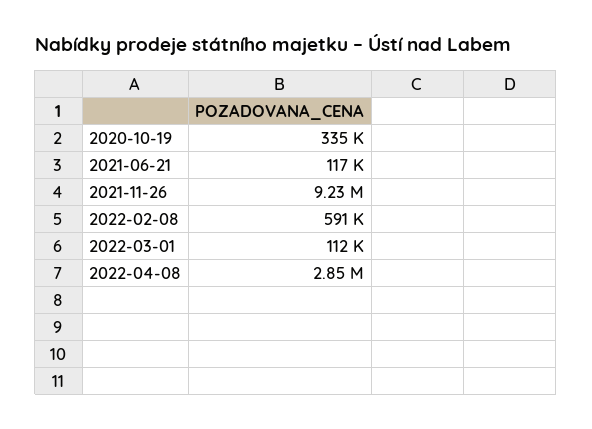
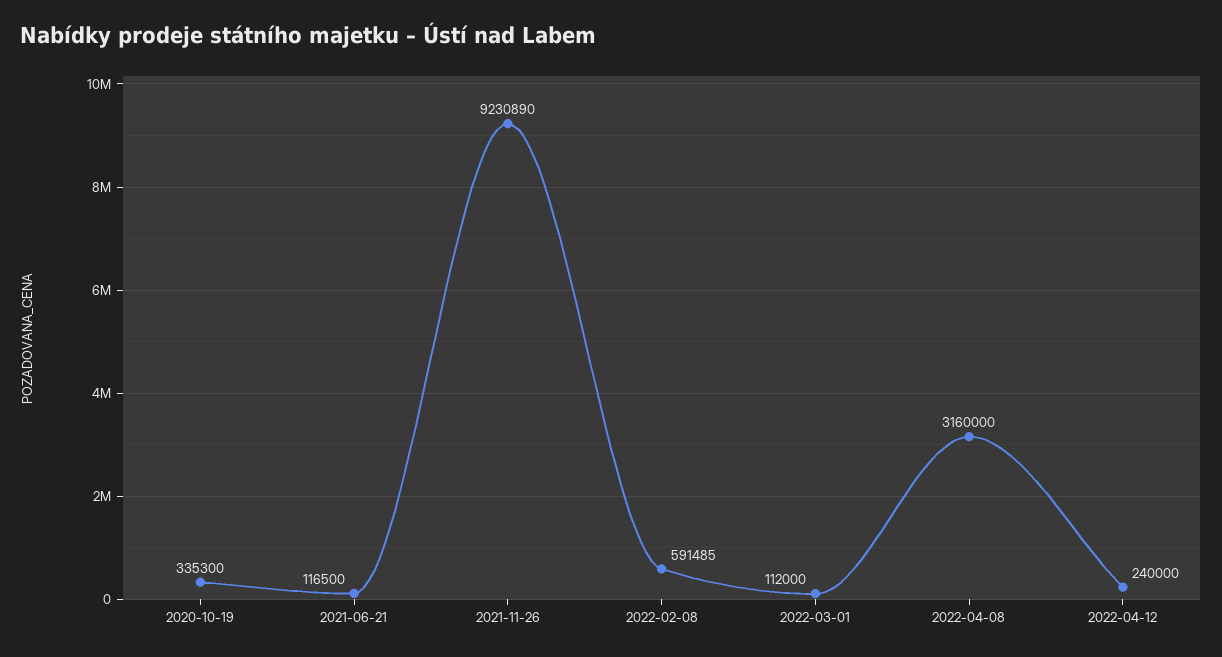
2022-04-08: 2850000 -> 3160000
2022-04-12: none -> 240000

